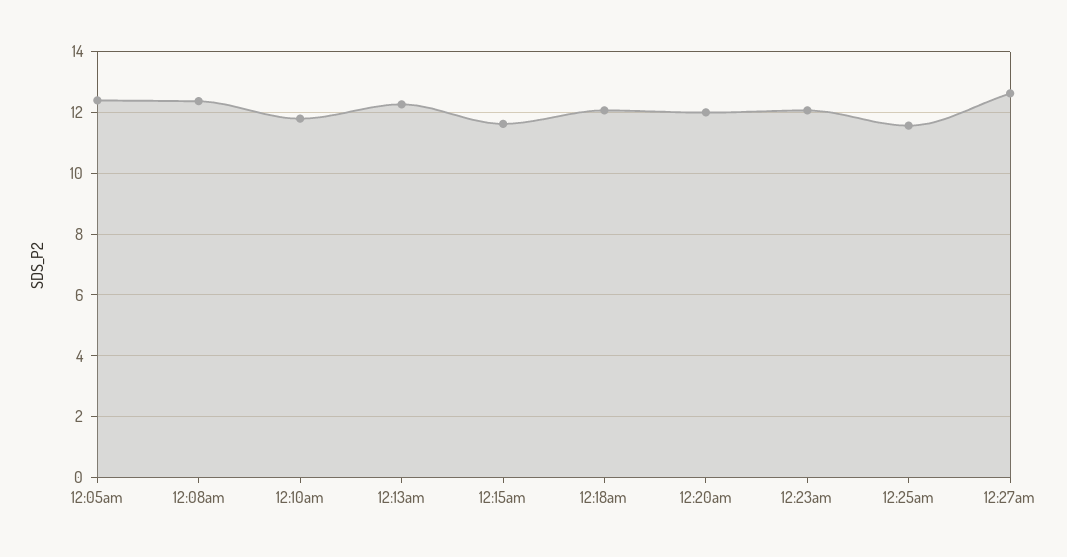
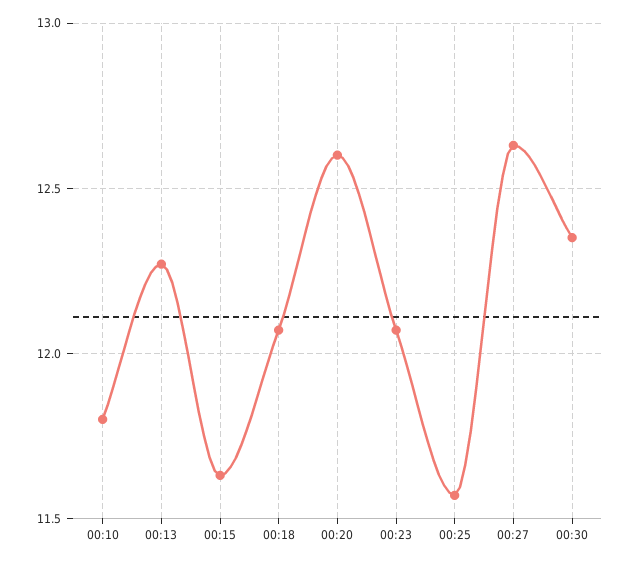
12:05am: 12.4 -> none
12:08am: 12.4 -> none
12:20am: 12 -> 12.6
00:30: none -> 12.35

